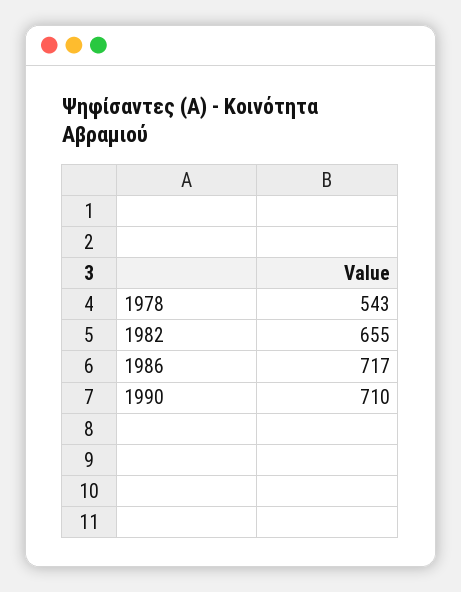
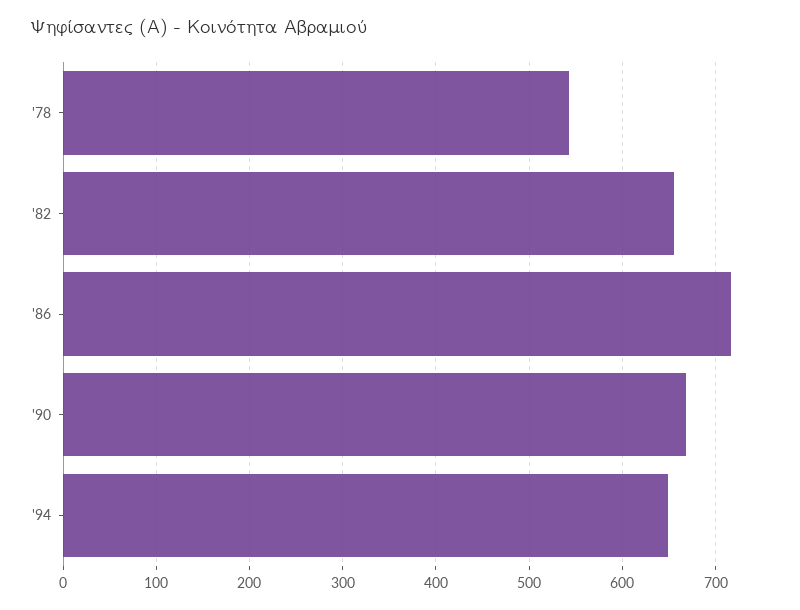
1990: 710 -> 670
'94: none -> 650

